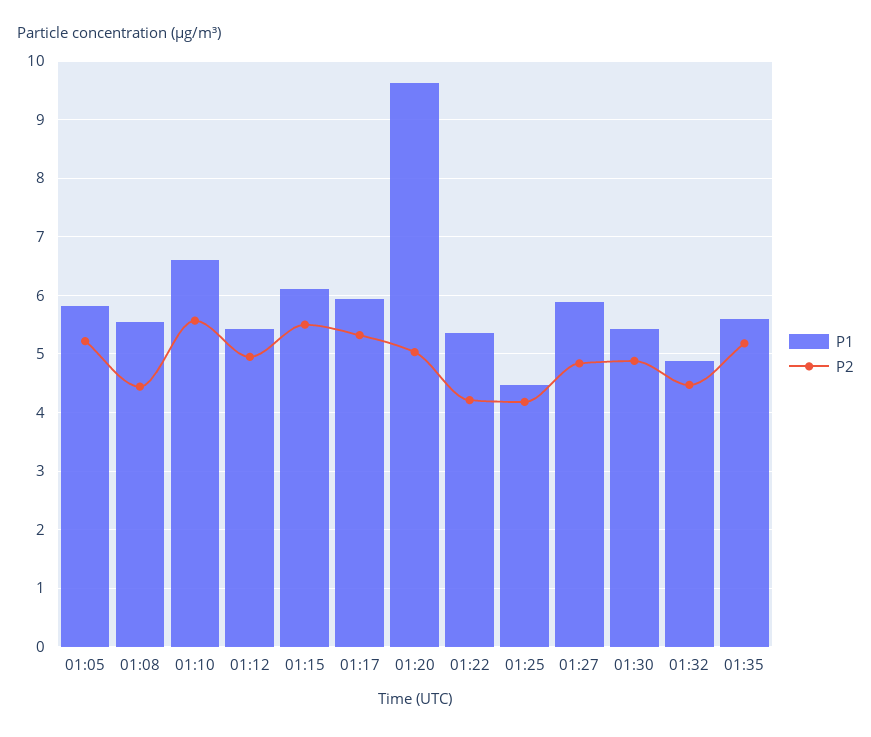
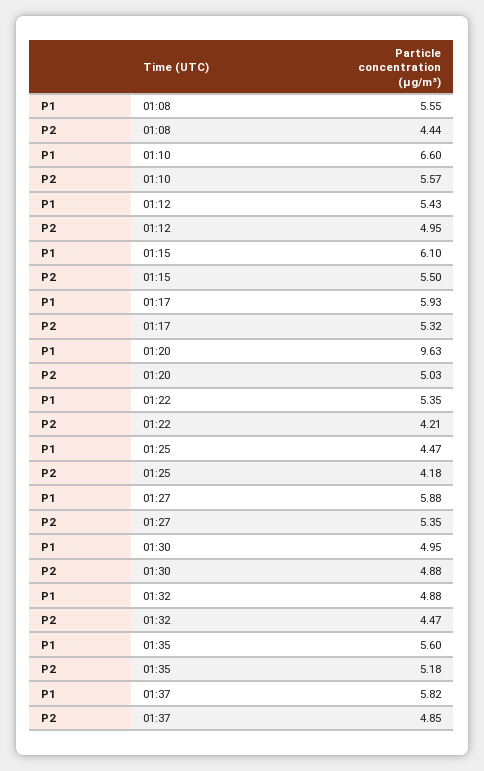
P1, 01:05: 5.8 -> none
P2, 01:05: 5.2 -> none
P2, 01:27: 4.8 -> 5.35
P1, 01:30: 5.4 -> 4.95
P1, 01:37: none -> 5.82
P2, 01:37: none -> 4.85

